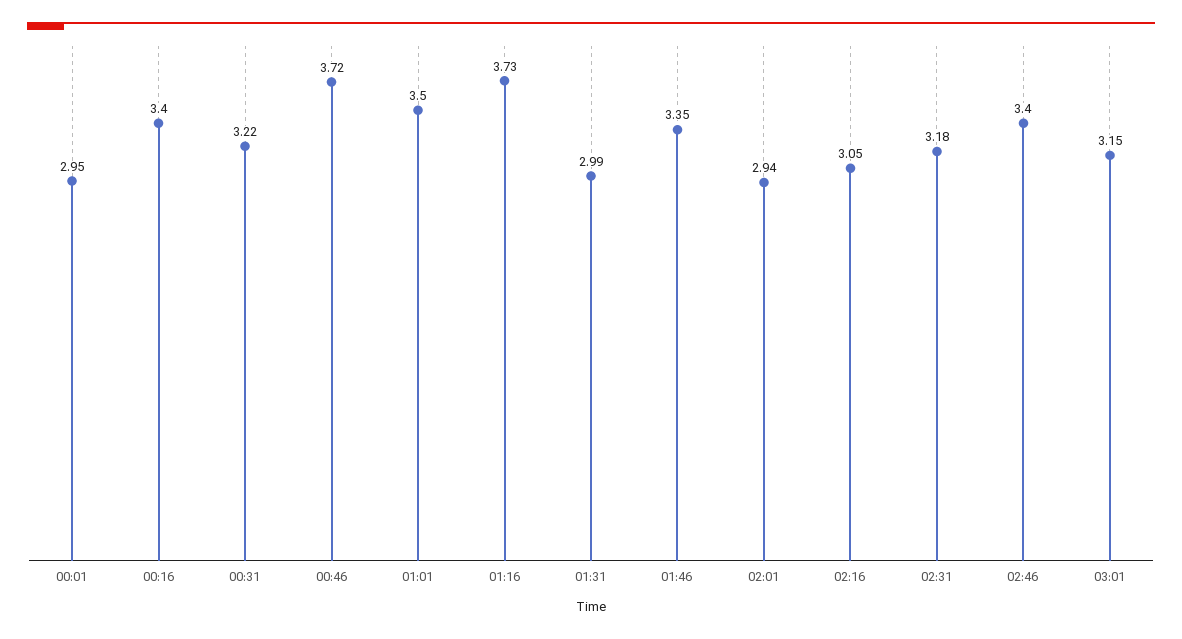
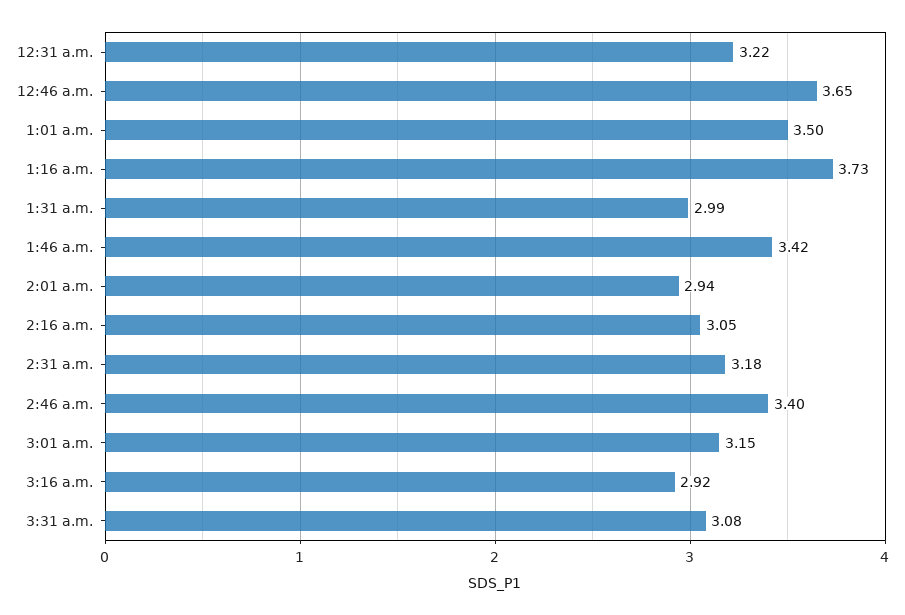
00:01: 2.95 -> none
00:16: 3.4 -> none
00:46: 3.72 -> 3.65
01:46: 3.35 -> 3.42
3:16 a.m.: none -> 2.92
3:31 a.m.: none -> 3.08

